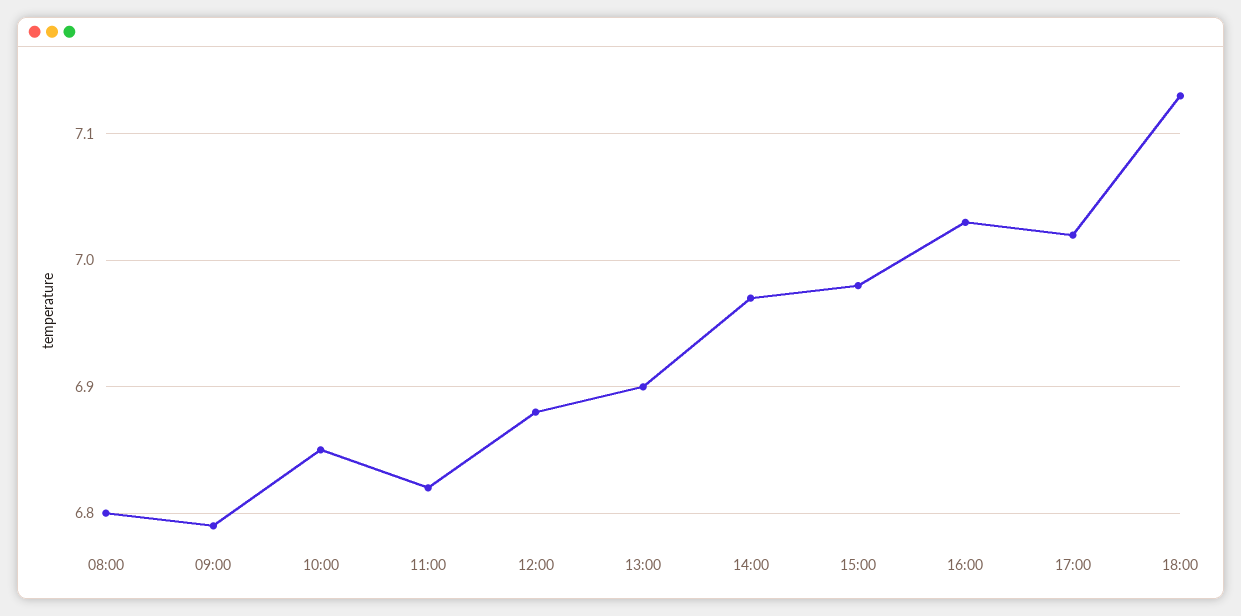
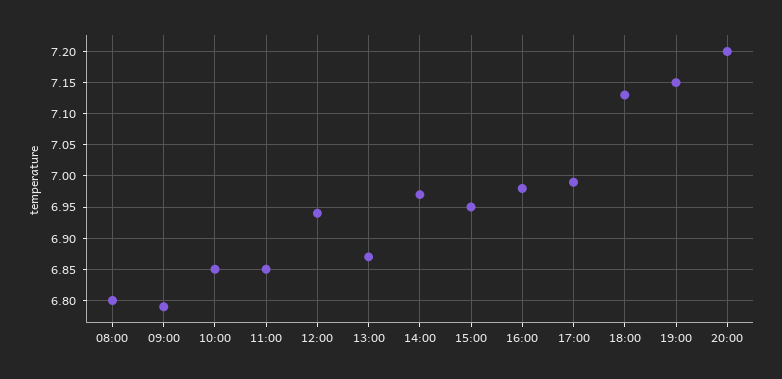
11:00: 6.82 -> 6.85
12:00: 6.88 -> 6.94
13:00: 6.9 -> 6.87
15:00: 6.98 -> 6.95
16:00: 7.03 -> 6.98
17:00: 7.02 -> 6.99
19:00: none -> 7.15
20:00: none -> 7.2

